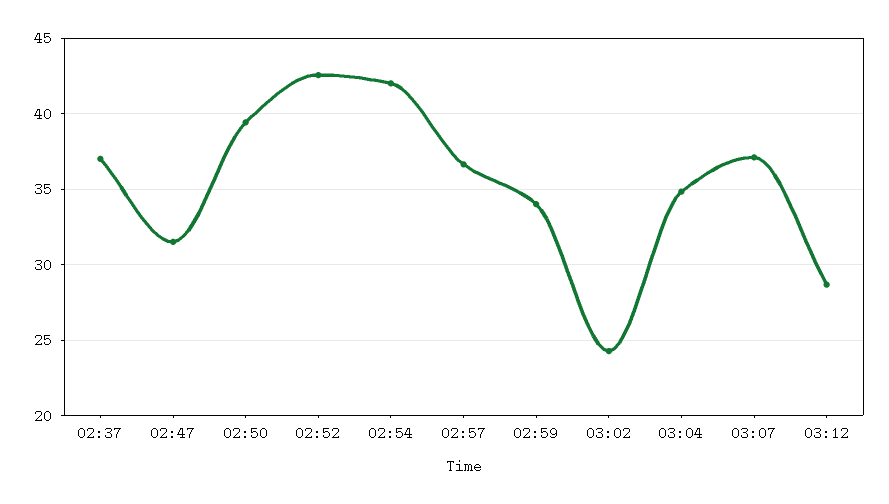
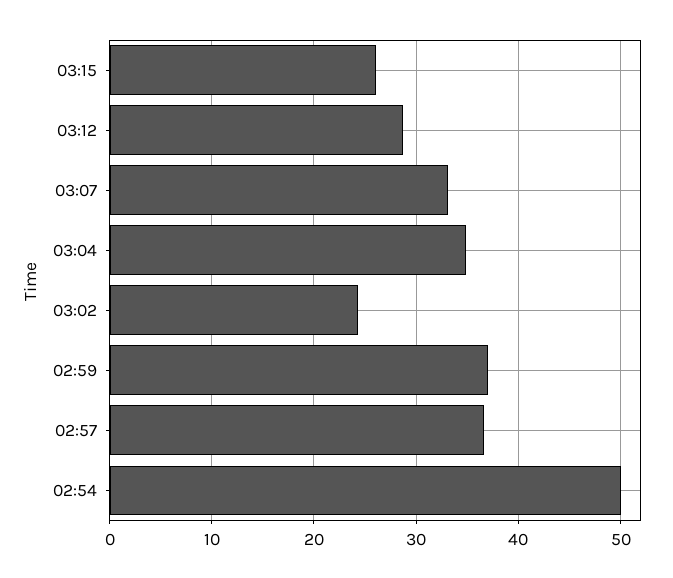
02:37: 37 -> none
02:47: 31.5 -> none
02:50: 39.5 -> none
02:52: 42.5 -> none
02:54: 42 -> 50
02:59: 34 -> 37
03:07: 37 -> 33
03:15: none -> 26

